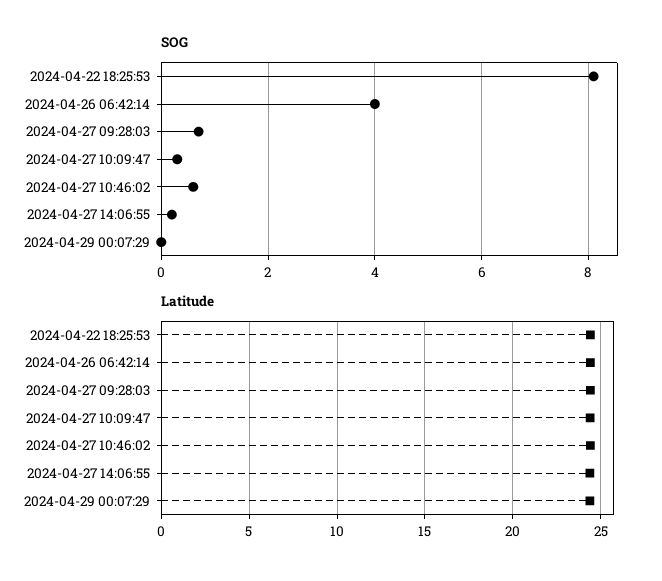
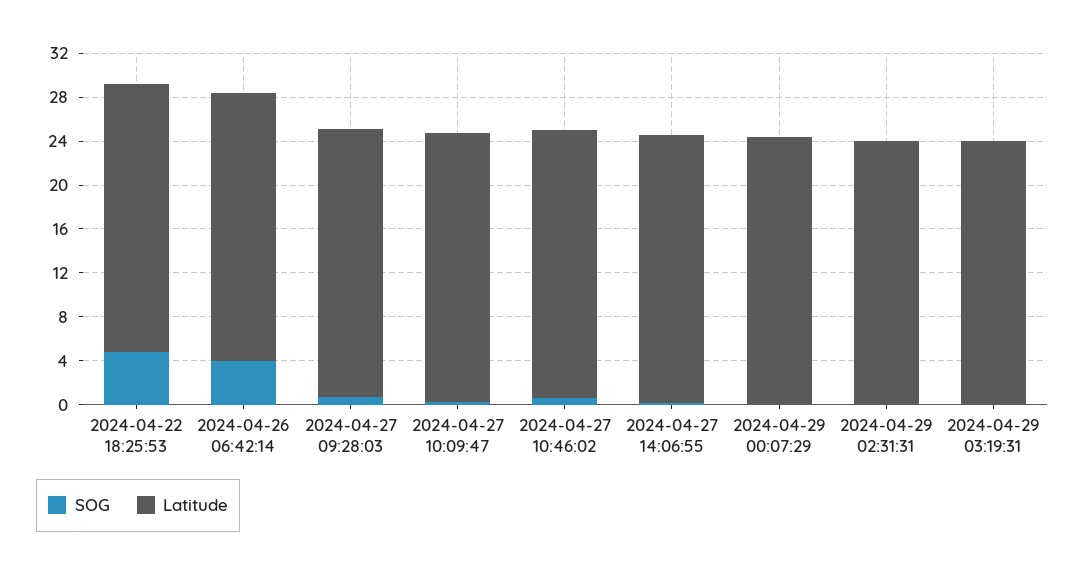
SOG, 2024-04-22 18:25:53: 8 -> 5
SOG, 2024-04-29 02:31:31: none -> 0
Latitude, 2024-04-29 02:31:31: none -> 24
SOG, 2024-04-29 03:19:31: none -> 0
Latitude, 2024-04-29 03:19:31: none -> 24

